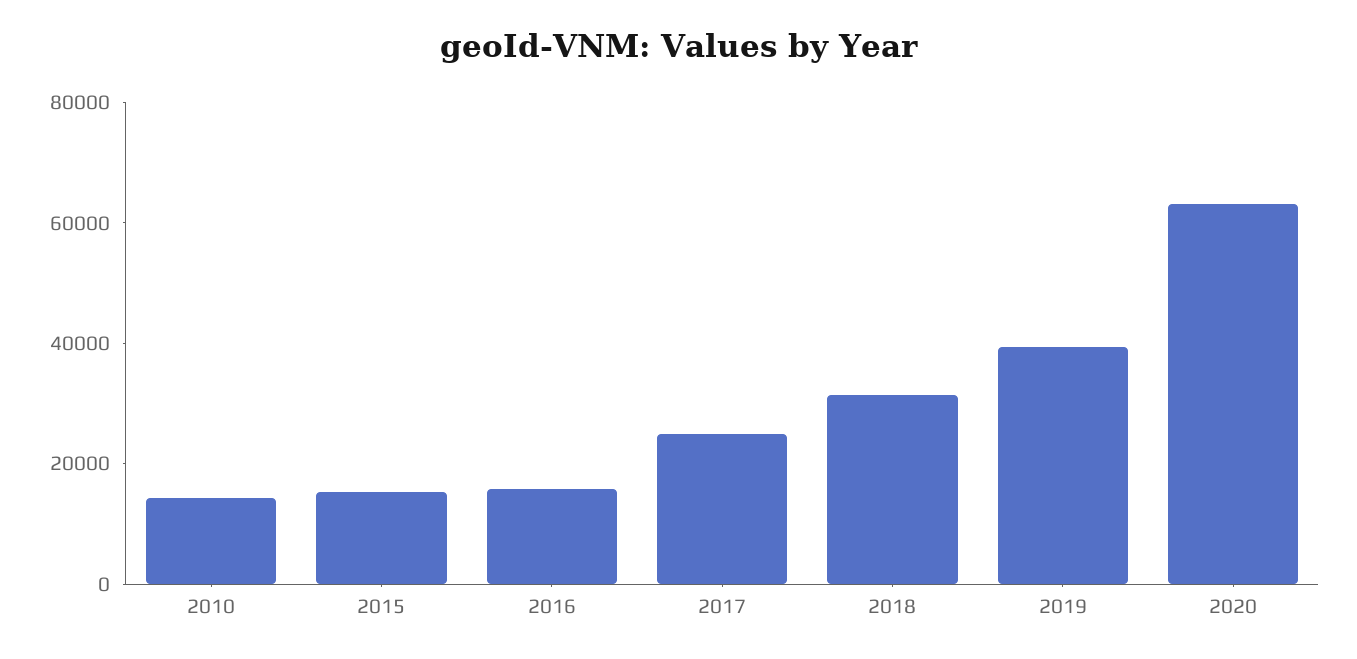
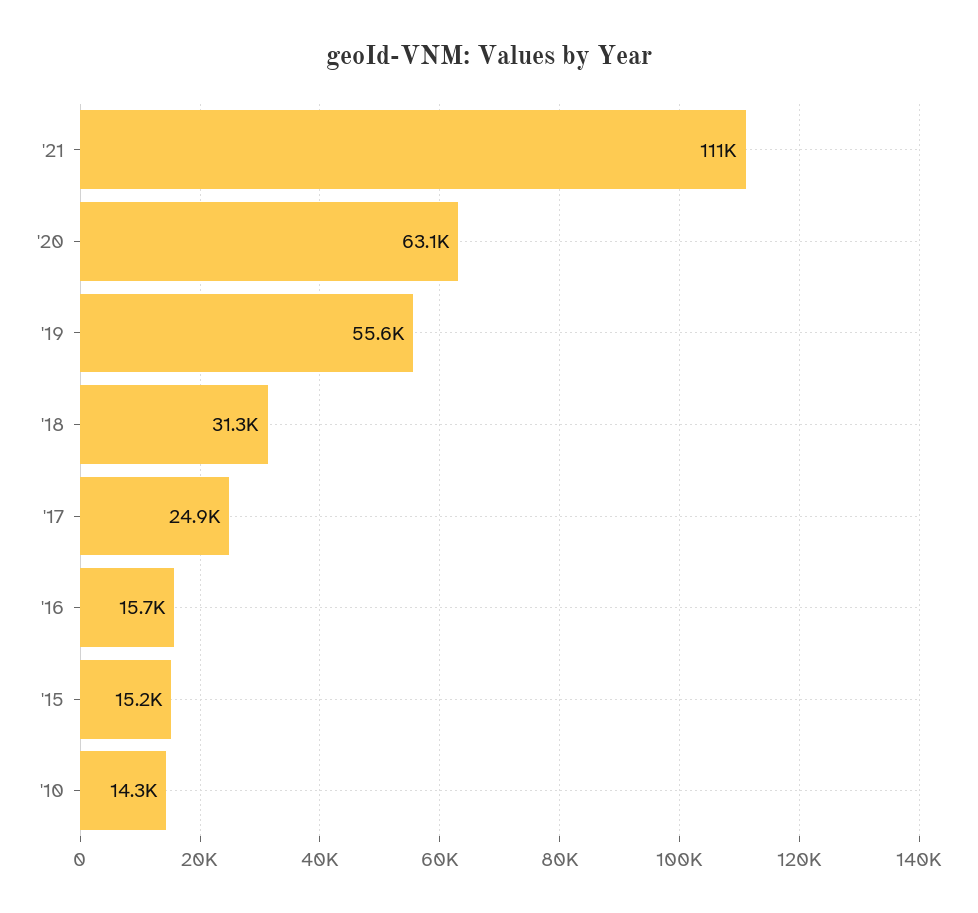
2019: 40000 -> 55600
'21: none -> 111000

